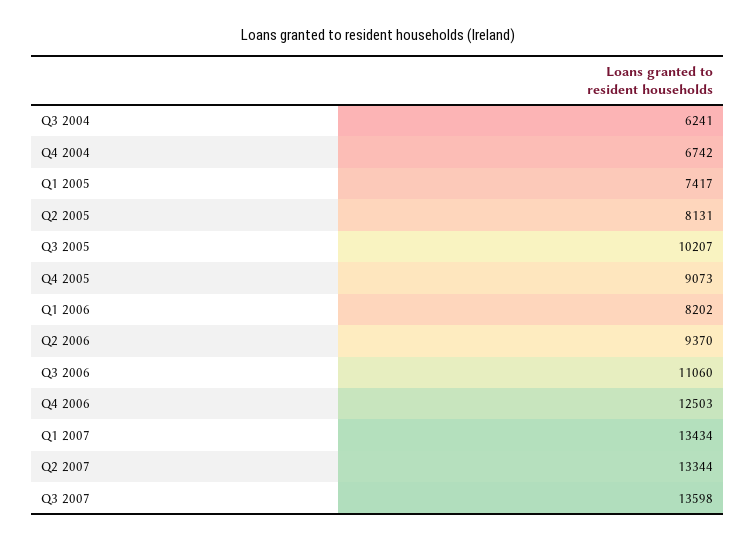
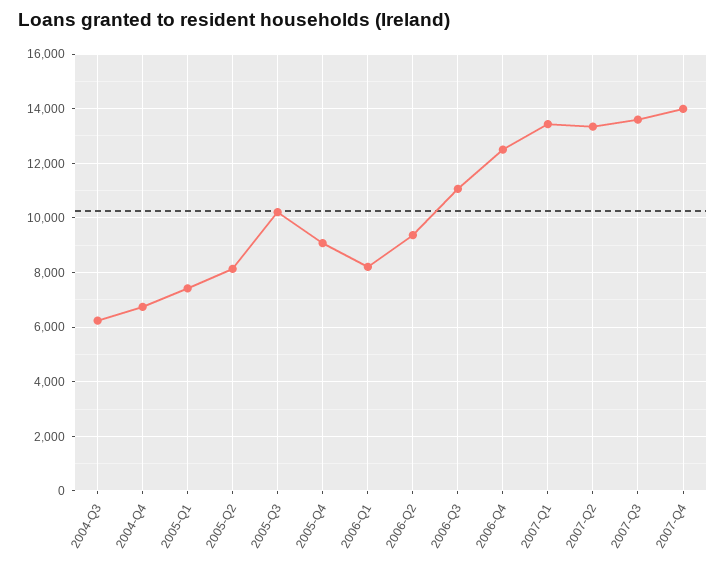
2007-Q4: none -> 14000

